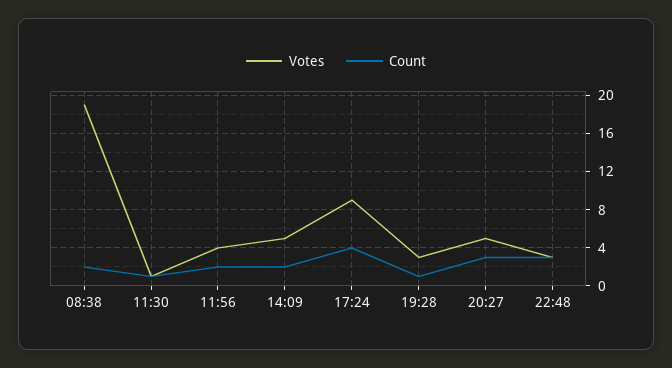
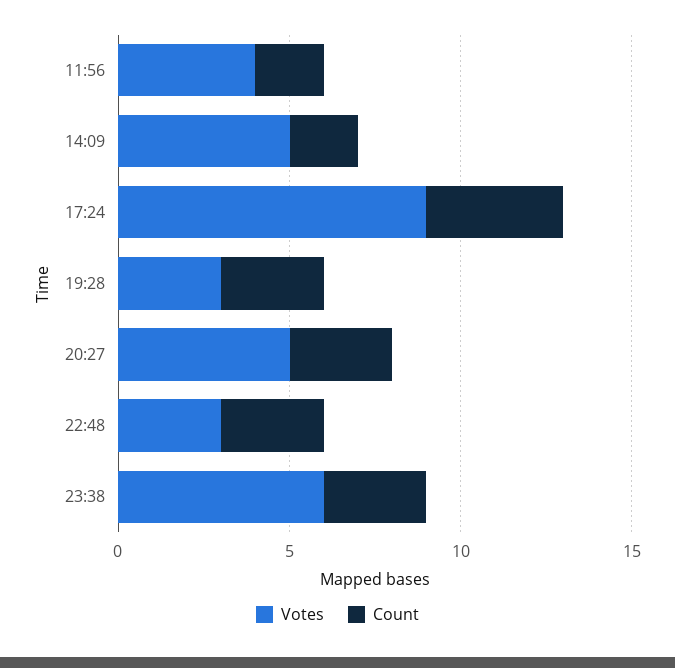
Votes, 08:38: 19 -> none
Count, 08:38: 2 -> none
Votes, 11:30: 1 -> none
Count, 11:30: 1 -> none
Count, 19:28: 1 -> 3
Votes, 23:38: none -> 6
Count, 23:38: none -> 3

